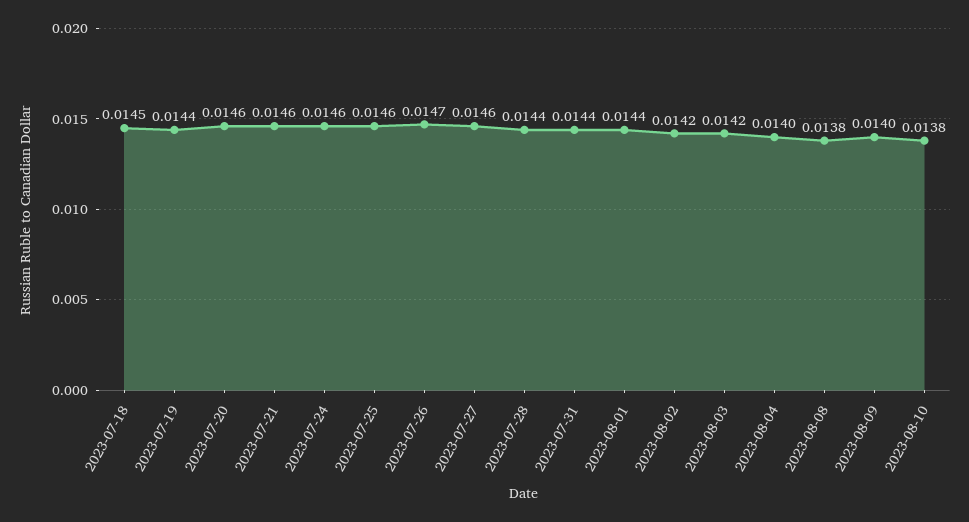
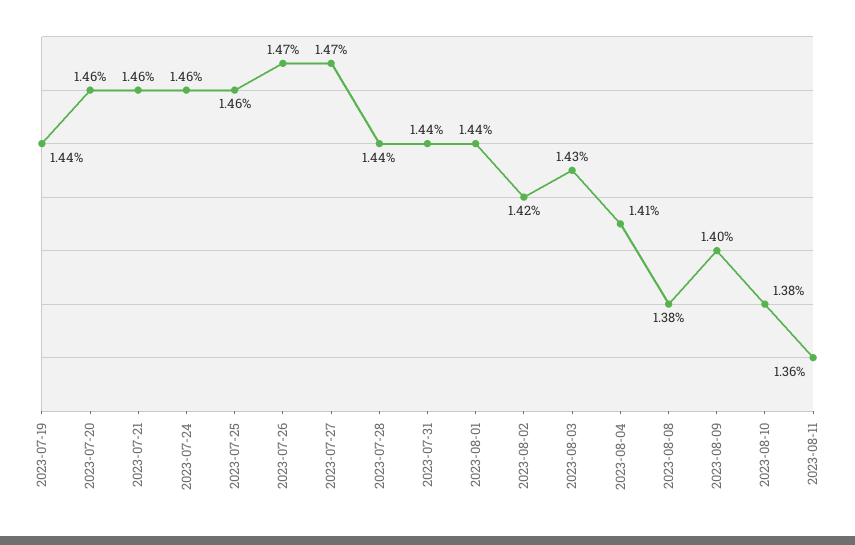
2023-07-18: 0.0145 -> none
2023-07-27: 0.0146 -> 0.0147
2023-08-03: 0.0142 -> 0.0143
2023-08-04: 0.014 -> 0.0141
2023-08-11: none -> 0.0136

